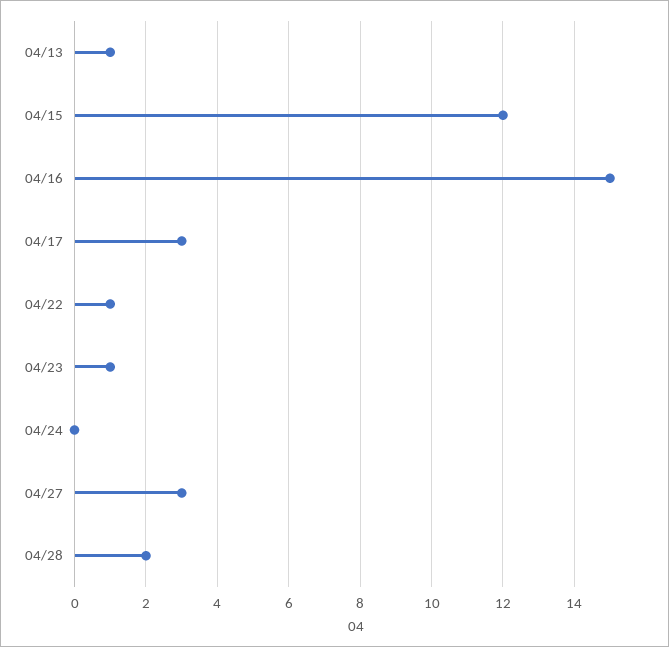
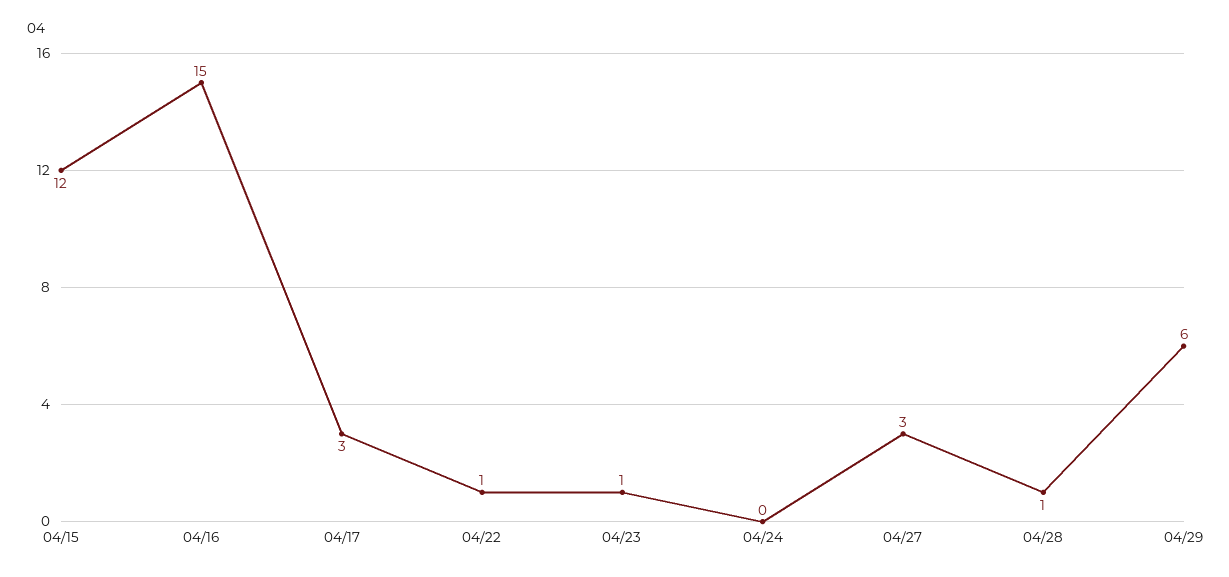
04/13: 1 -> none
04/28: 2 -> 1
04/29: none -> 6

